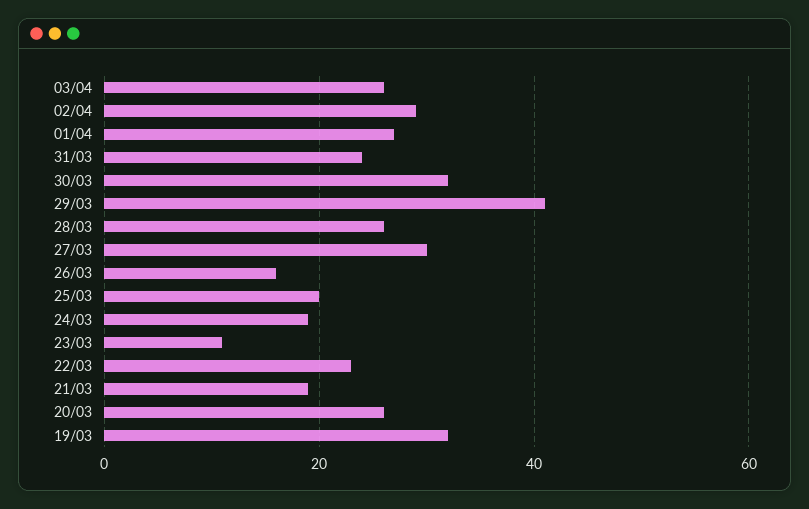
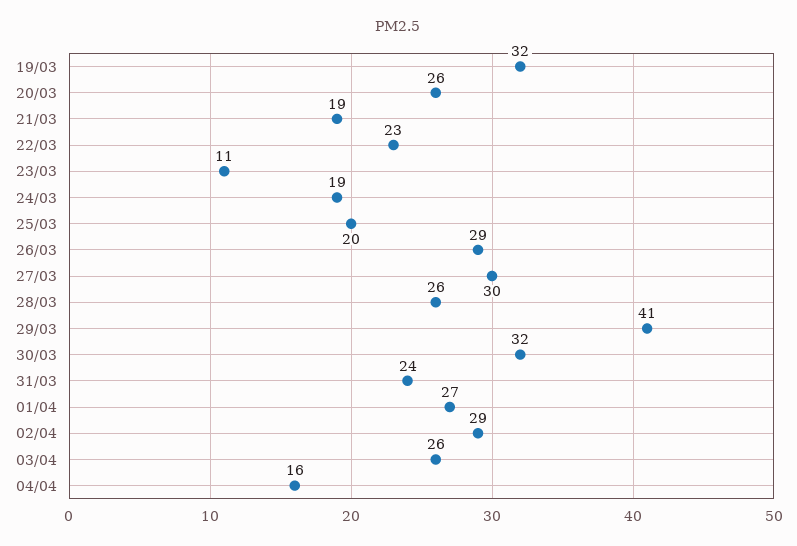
26/03: 15 -> 29
04/04: none -> 16

